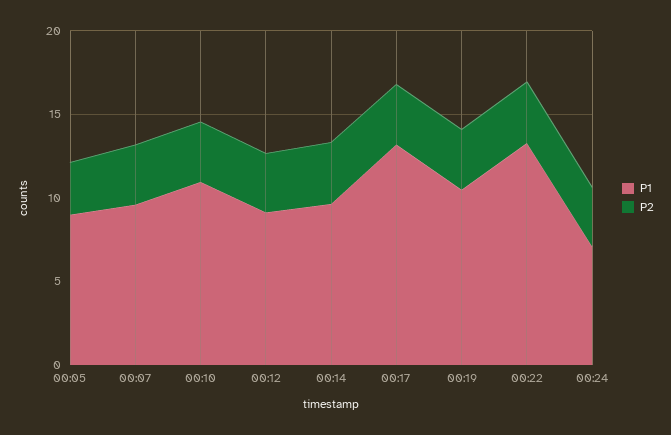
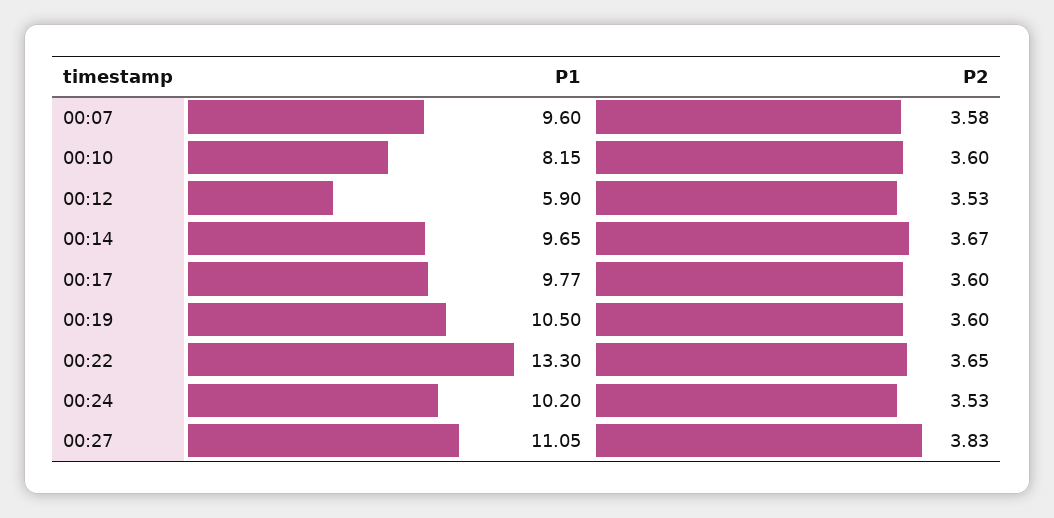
P1, 00:05: 9 -> none
P2, 00:05: 3 -> none
P1, 00:10: 11 -> 8.15
P1, 00:12: 9 -> 5.9
P1, 00:17: 13 -> 9.77
P1, 00:24: 7 -> 10.2
P1, 00:27: none -> 11.05
P2, 00:27: none -> 3.83

